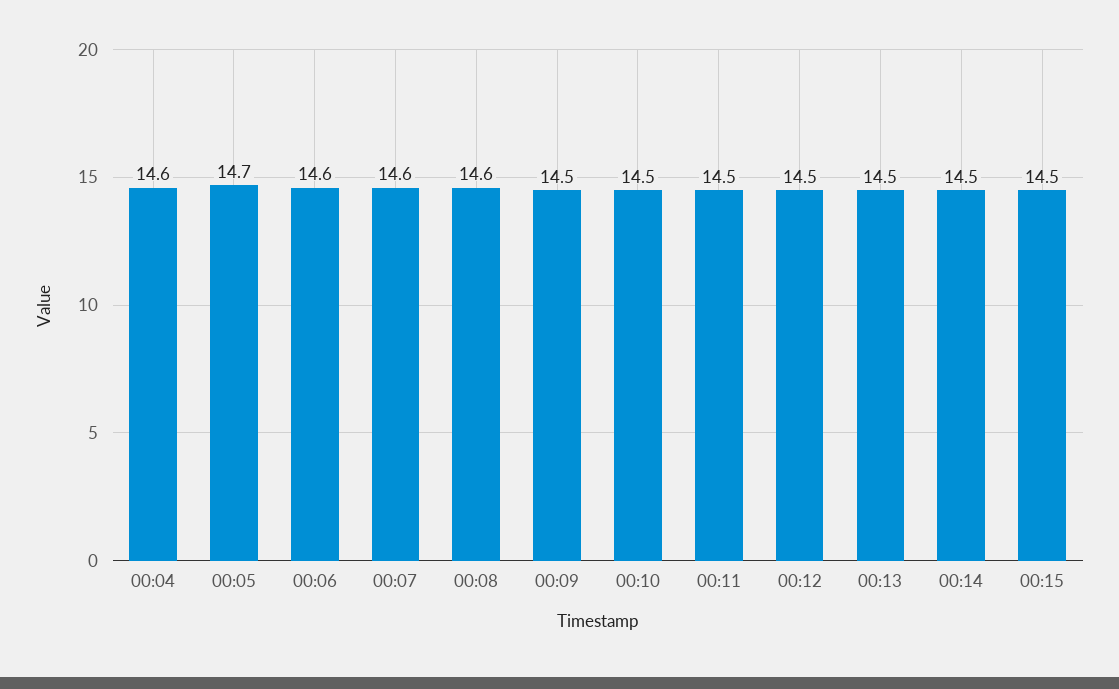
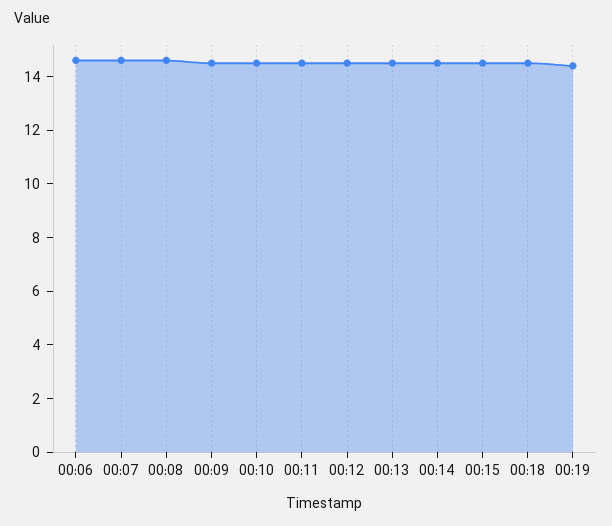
00:04: 14.6 -> none
00:05: 14.7 -> none
00:18: none -> 14.5
00:19: none -> 14.5

